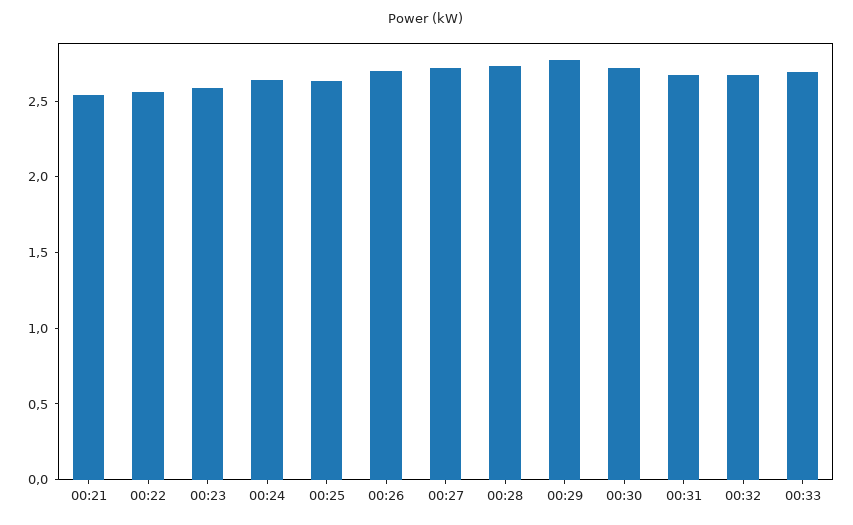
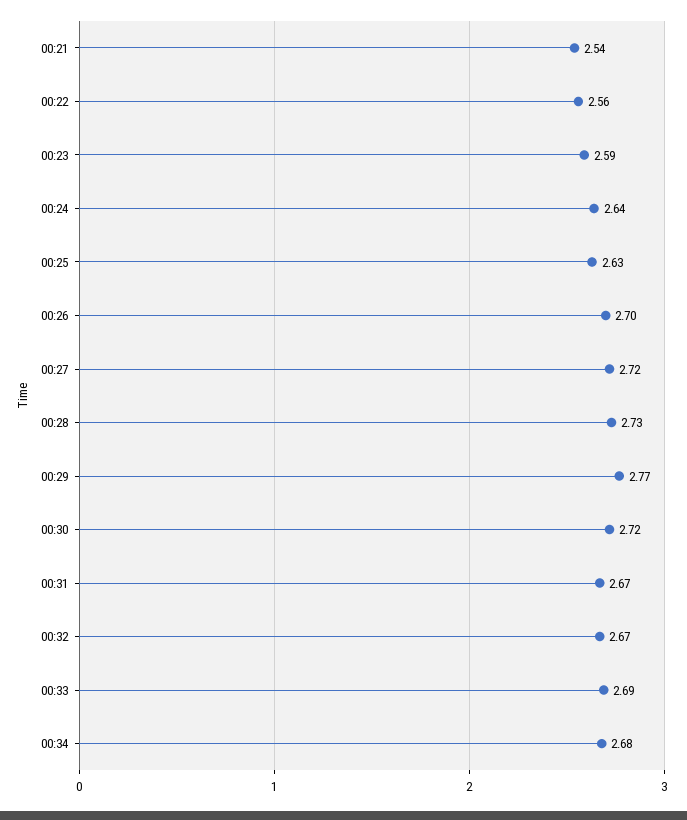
00:34: none -> 2.68

